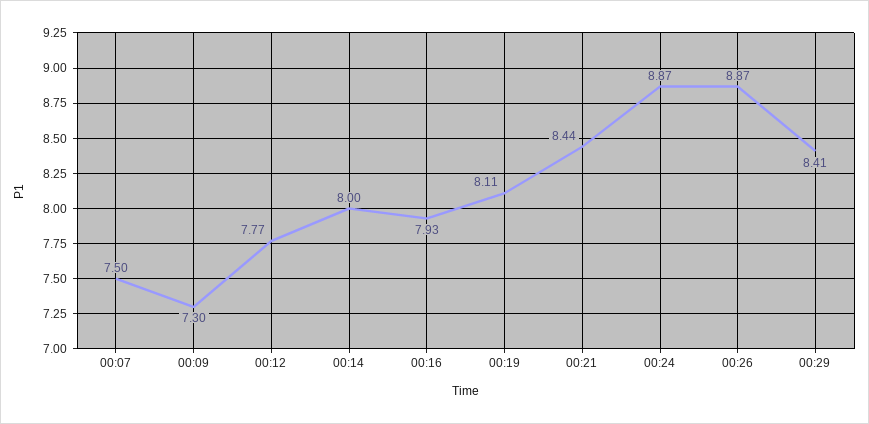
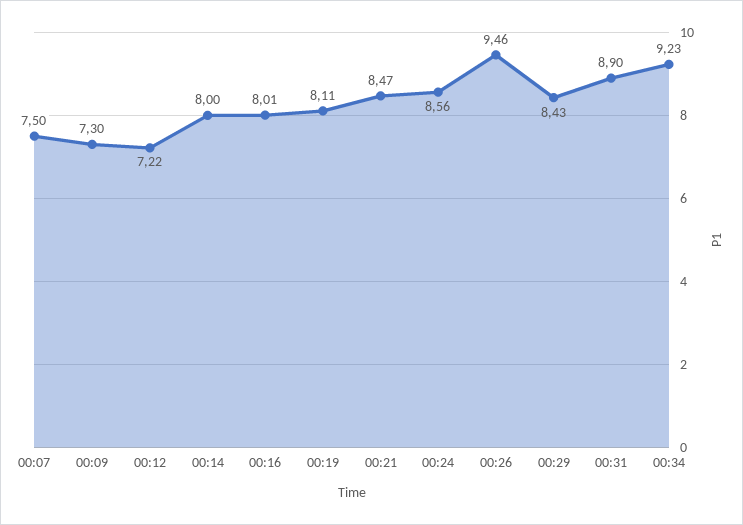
00:12: 7.77 -> 7.22
00:16: 7.93 -> 8.01
00:21: 8.44 -> 8.47
00:24: 8.87 -> 8.56
00:26: 8.87 -> 9.46
00:29: 8.41 -> 8.43
00:31: none -> 8.9
00:34: none -> 9.23

